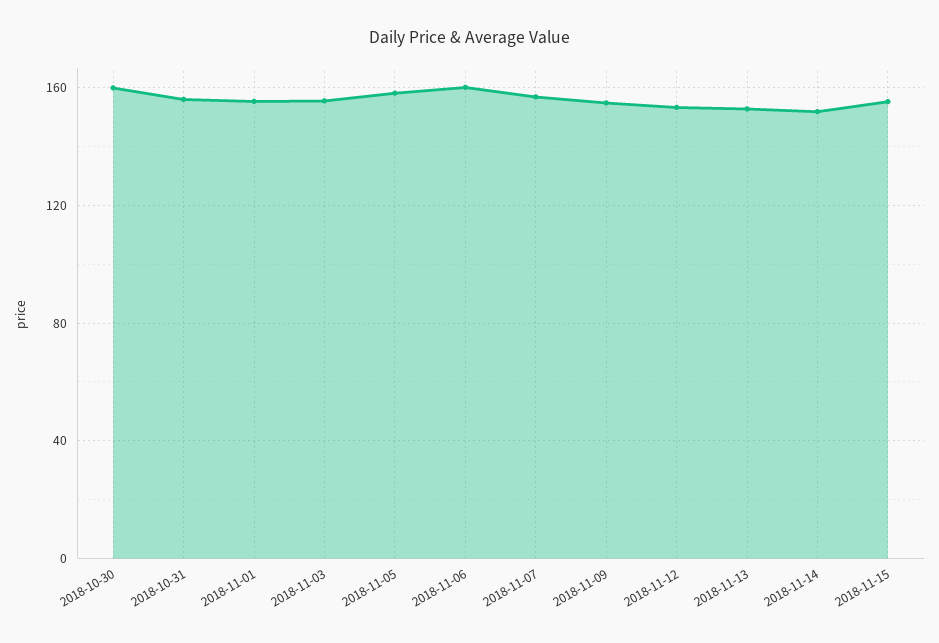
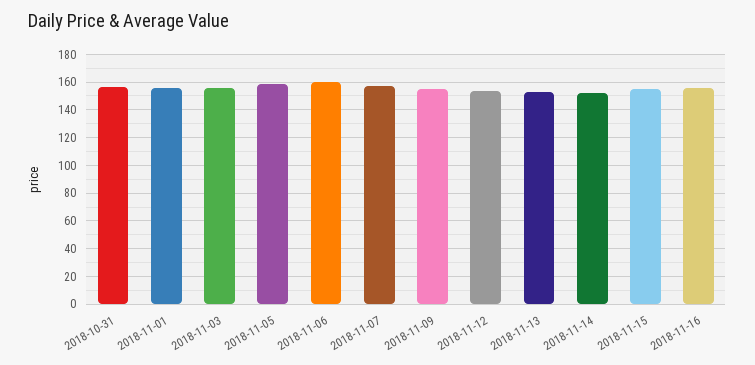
2018-10-30: 160 -> none
2018-11-16: none -> 155

